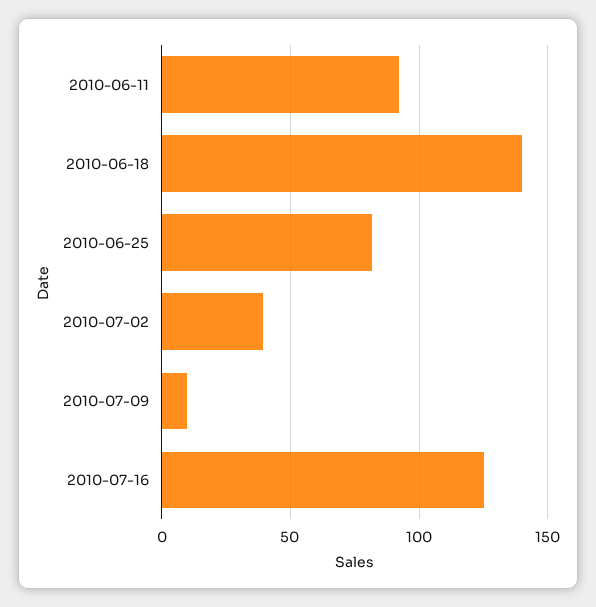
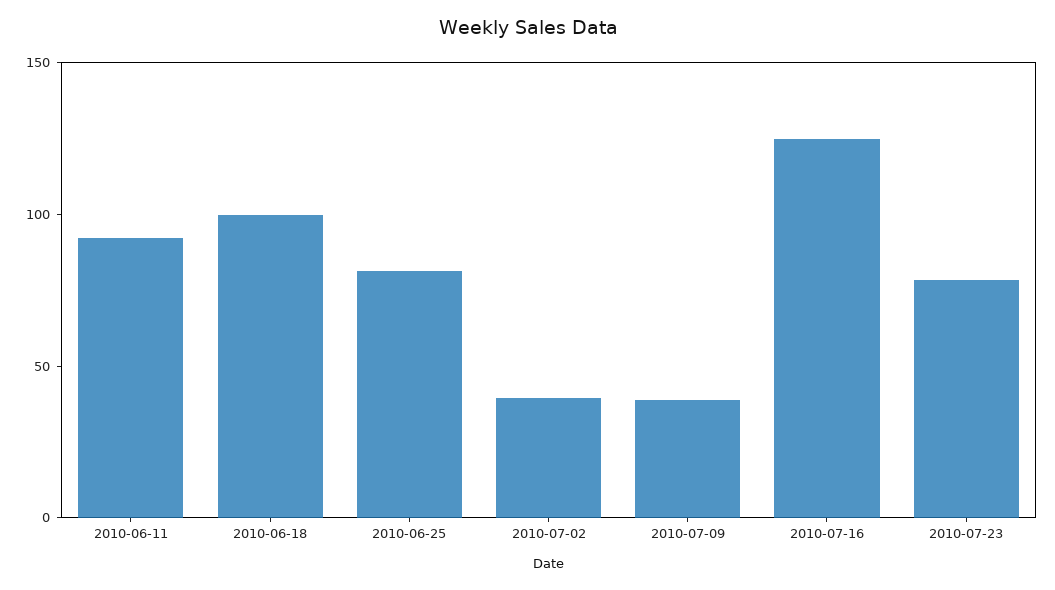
2010-06-18: 140 -> 100
2010-07-09: 10 -> 40
2010-07-23: none -> 80

